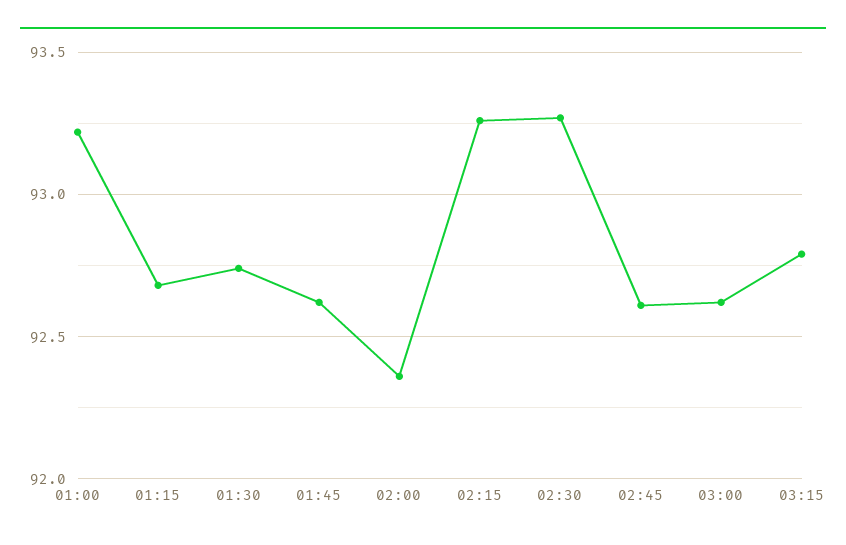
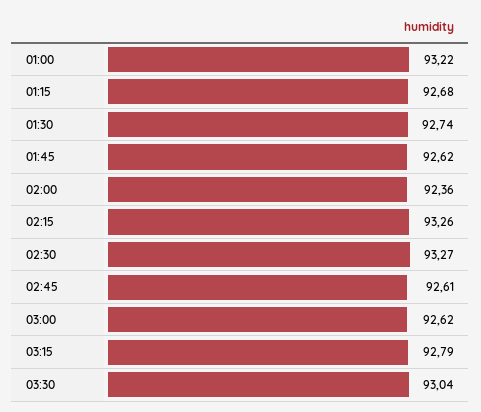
03:30: none -> 93.04

